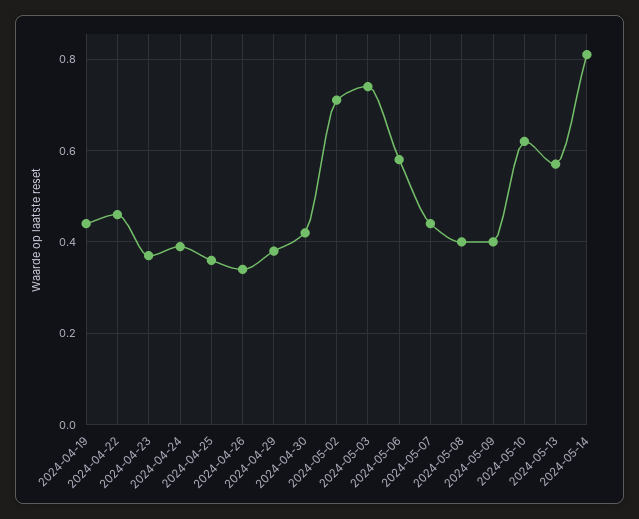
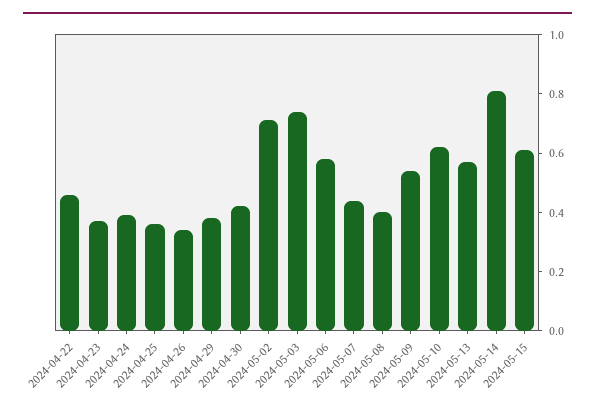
2024-04-19: 0.45 -> none
2024-05-09: 0.4 -> 0.55
2024-05-15: none -> 0.6

